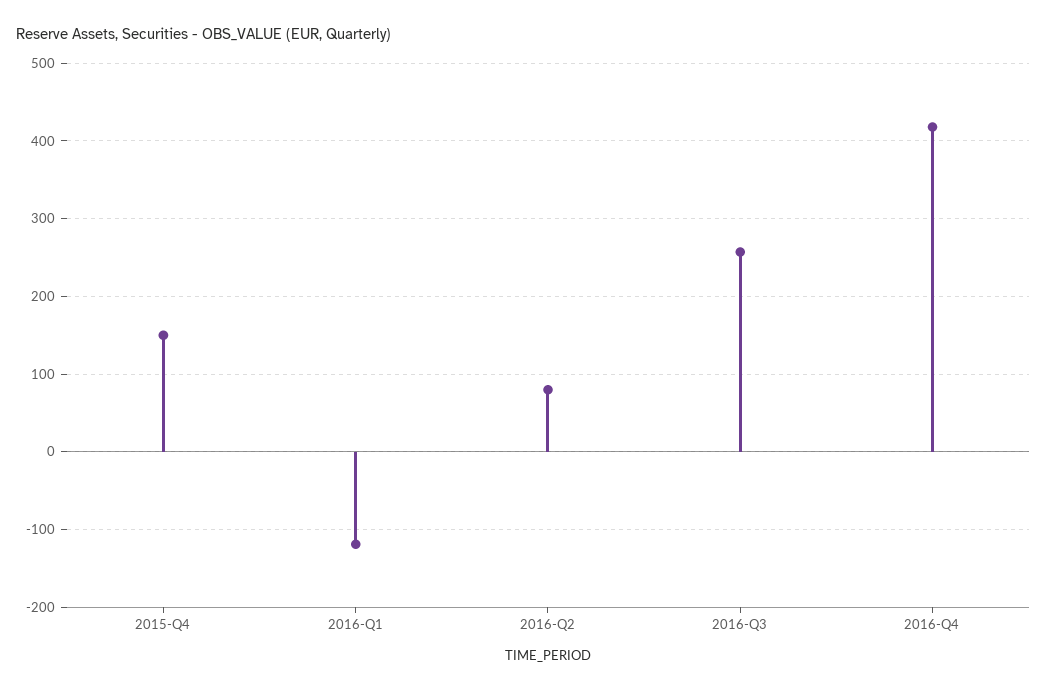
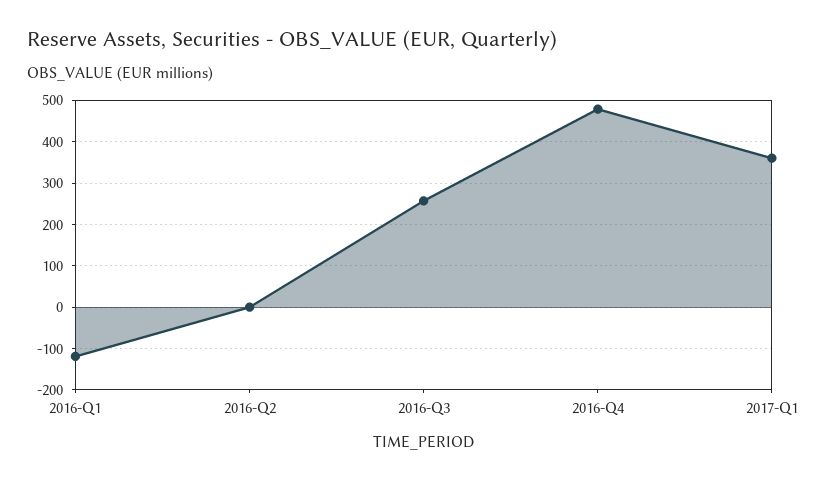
2015-Q4: 150 -> none
2016-Q2: 80 -> 0
2016-Q4: 420 -> 480
2017-Q1: none -> 360

